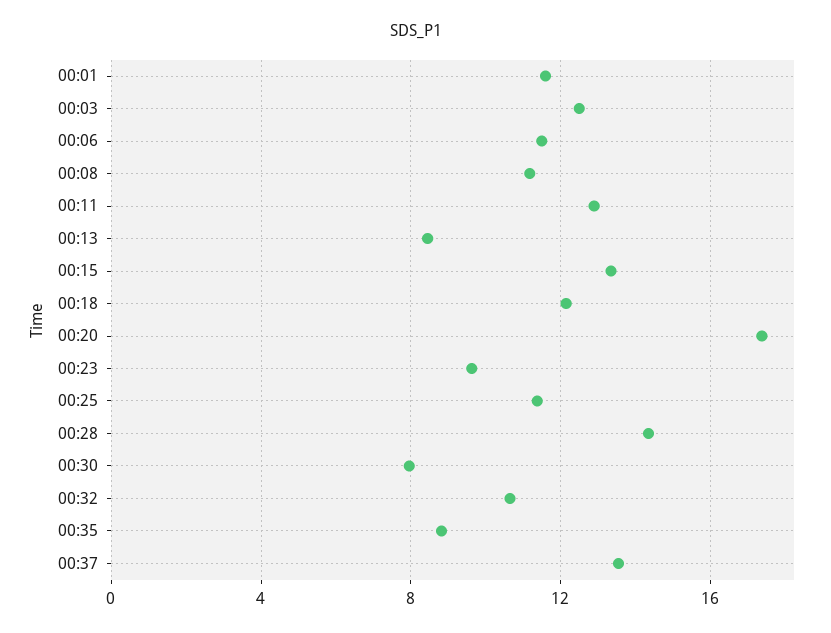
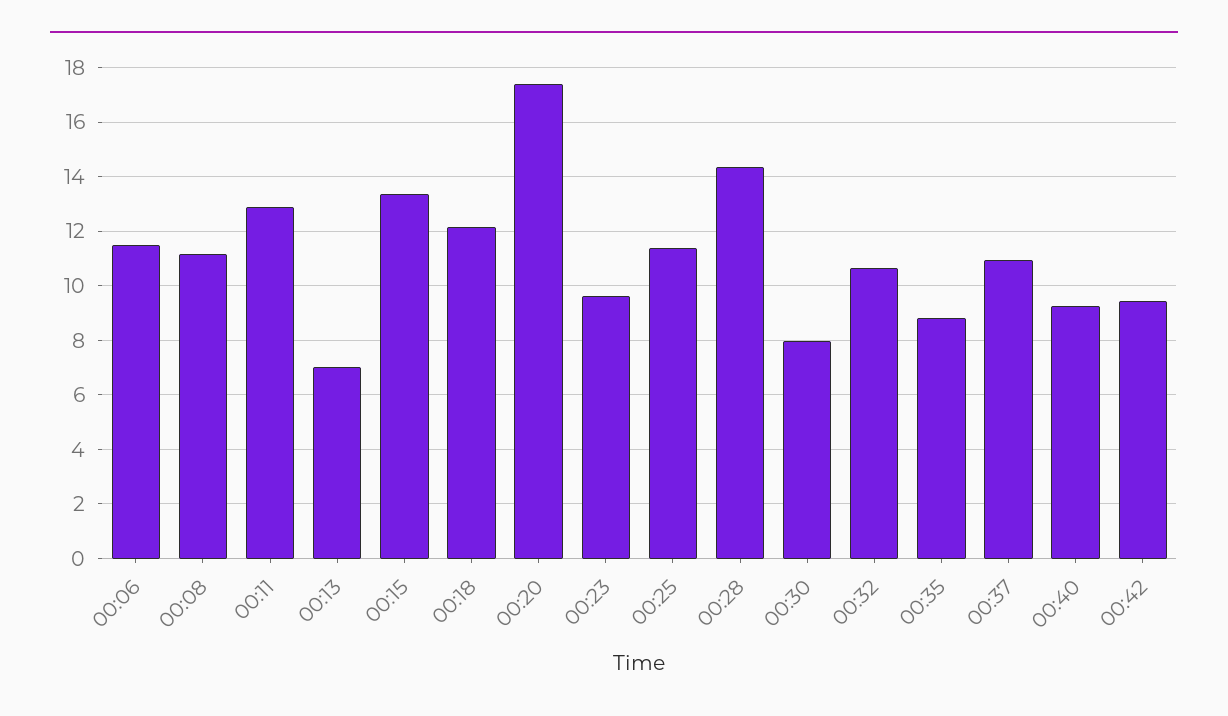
00:01: 11.5 -> none
00:03: 12.5 -> none
00:13: 8.5 -> 7
00:37: 13.5 -> 11
00:40: none -> 9.25
00:42: none -> 9.5

